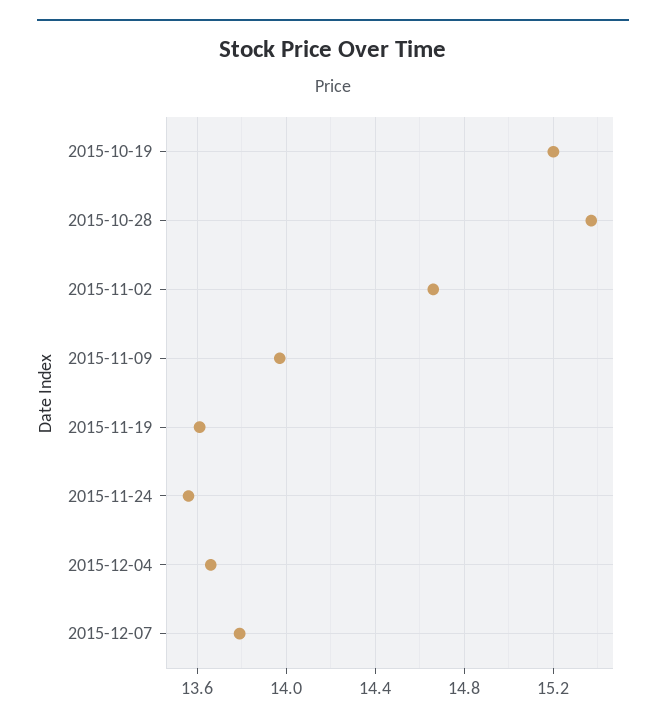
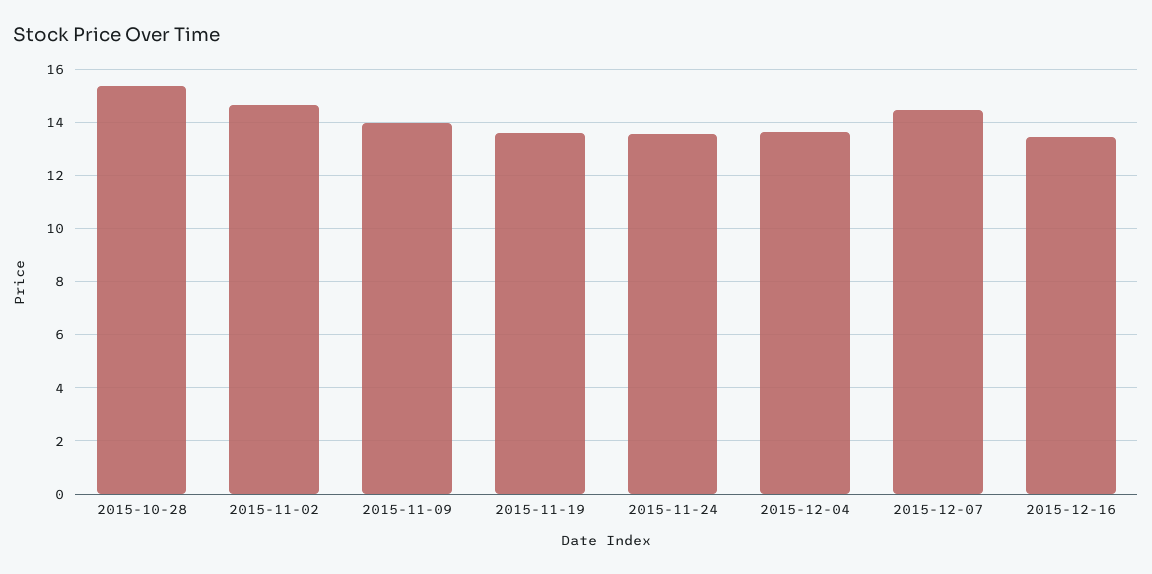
2015-10-19: 15.2 -> none
2015-12-07: 13.8 -> 14.5
2015-12-16: none -> 13.5

